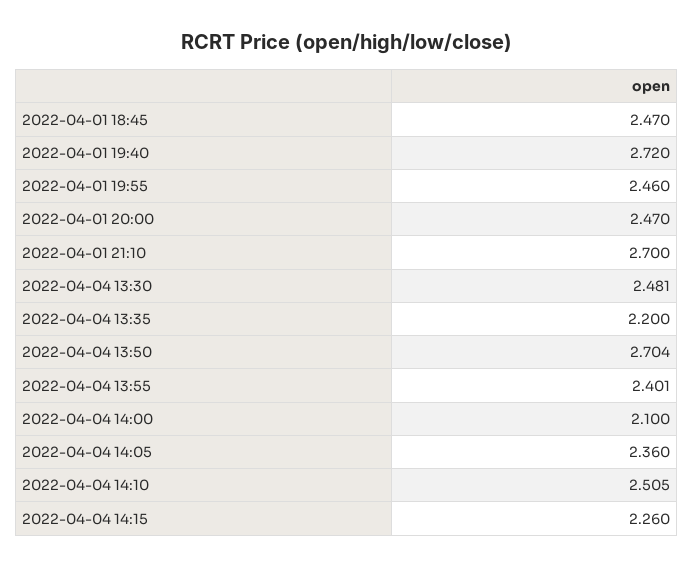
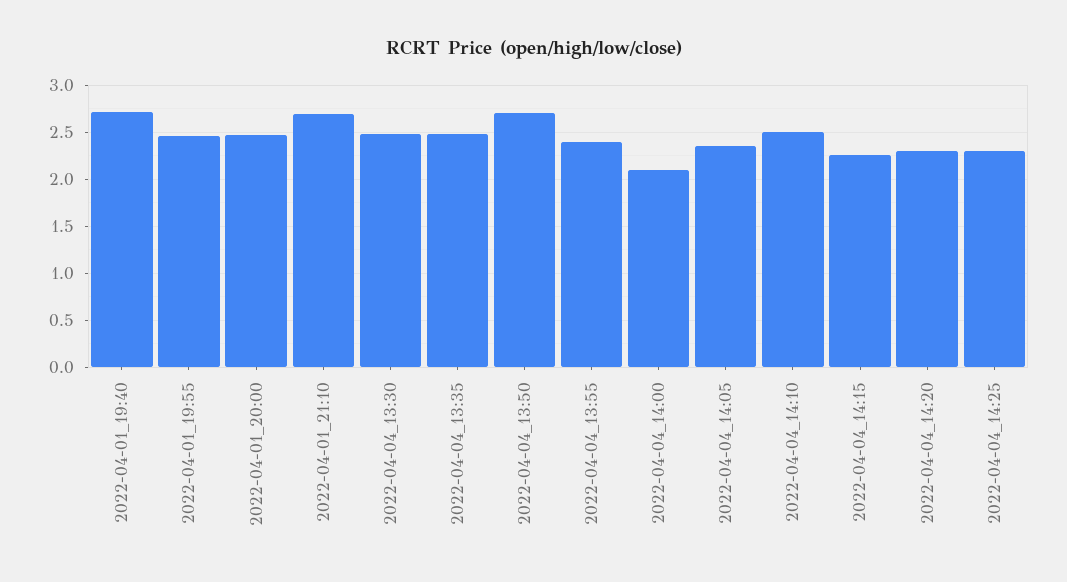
2022-04-01 18:45: 2.47 -> none
2022-04-04 13:35: 2.2 -> 2.5
2022-04-04_14:20: none -> 2.3
2022-04-04_14:25: none -> 2.3

